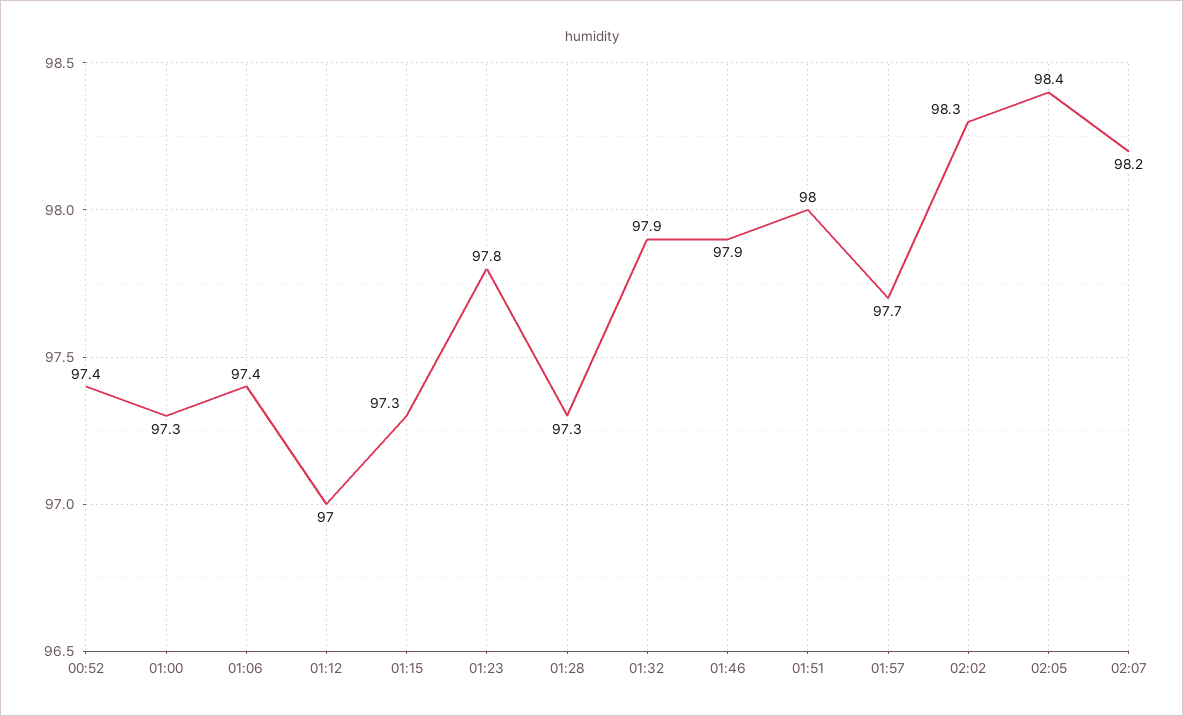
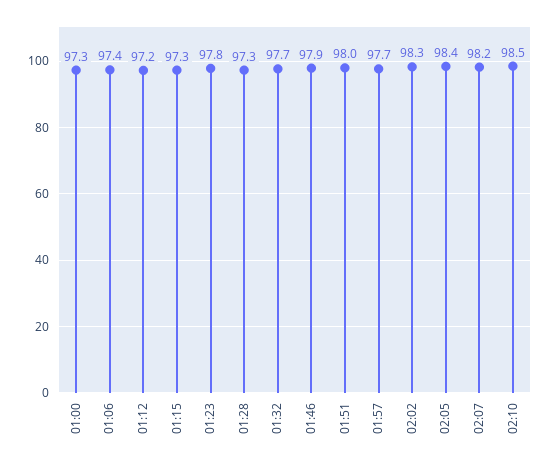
00:52: 97.4 -> none
01:12: 97 -> 97.2
01:32: 97.9 -> 97.7
02:10: none -> 98.5

